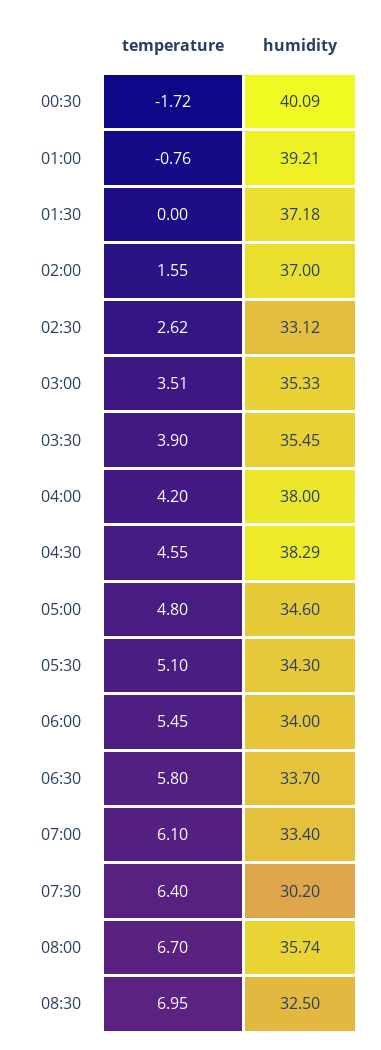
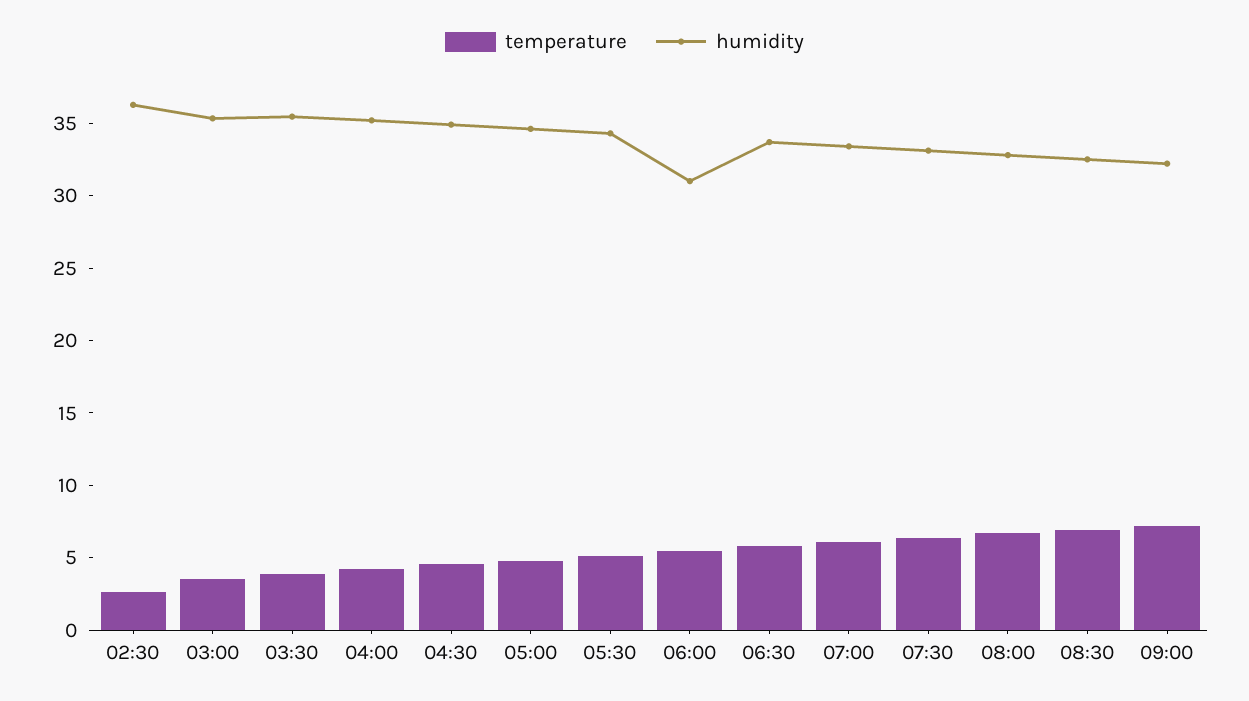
temperature, 00:30: -1.72 -> none
humidity, 00:30: 40.09 -> none
temperature, 01:00: -0.76 -> none
humidity, 01:00: 39.21 -> none
temperature, 01:30: 0 -> none
humidity, 01:30: 37.18 -> none
temperature, 02:00: 1.55 -> none
humidity, 02:00: 37 -> none
humidity, 02:30: 33.12 -> 36
humidity, 04:00: 38 -> 35
humidity, 04:30: 38.29 -> 35
humidity, 06:00: 34 -> 31
humidity, 07:30: 30.2 -> 33
humidity, 08:00: 35.74 -> 33
temperature, 09:00: none -> 7
humidity, 09:00: none -> 32

